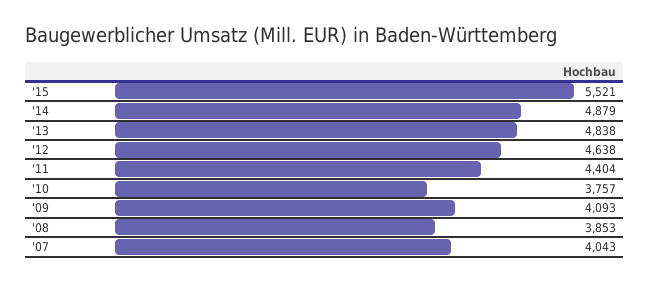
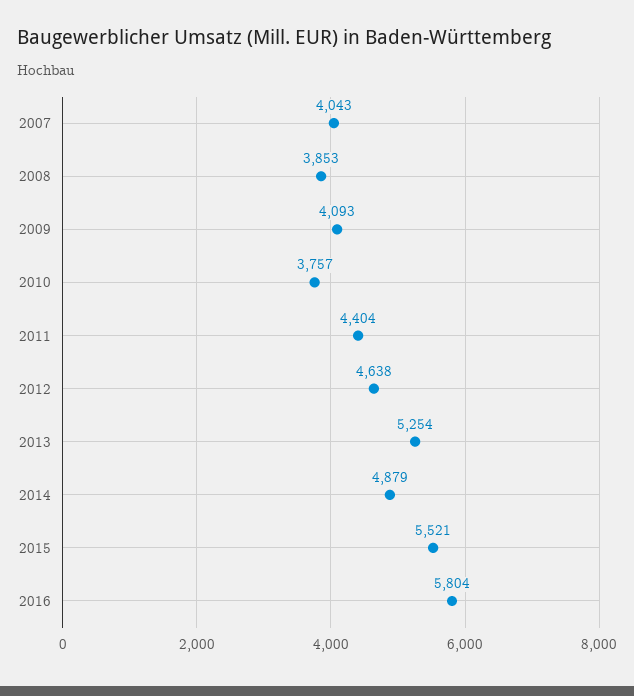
'13: 4838 -> 5254
2016: none -> 5804

